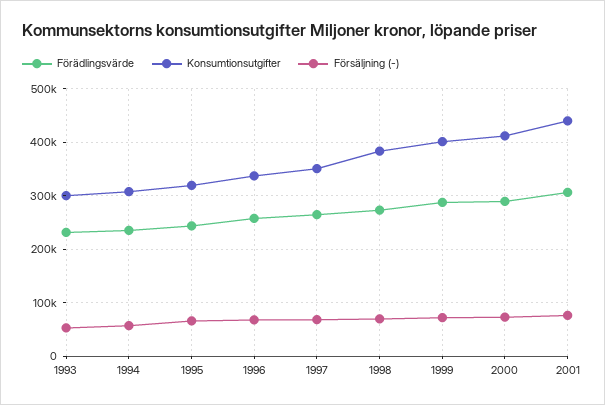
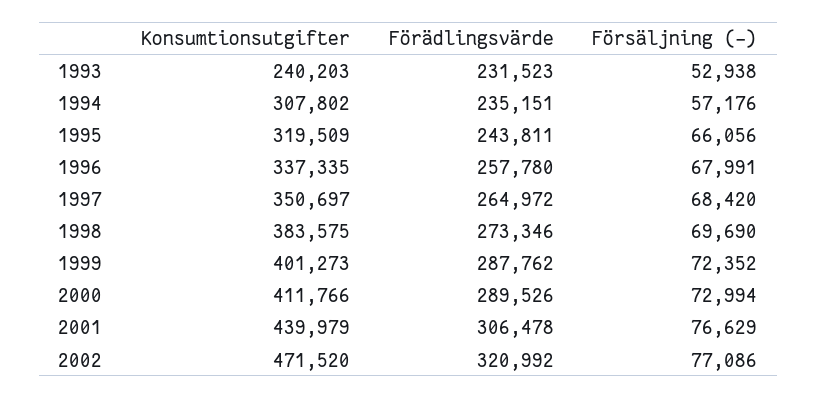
Konsumtionsutgifter, 1993: 300000 -> 240203
Konsumtionsutgifter, 2002: none -> 471520
Förädlingsvärde, 2002: none -> 320992
Försäljning (-), 2002: none -> 77086

